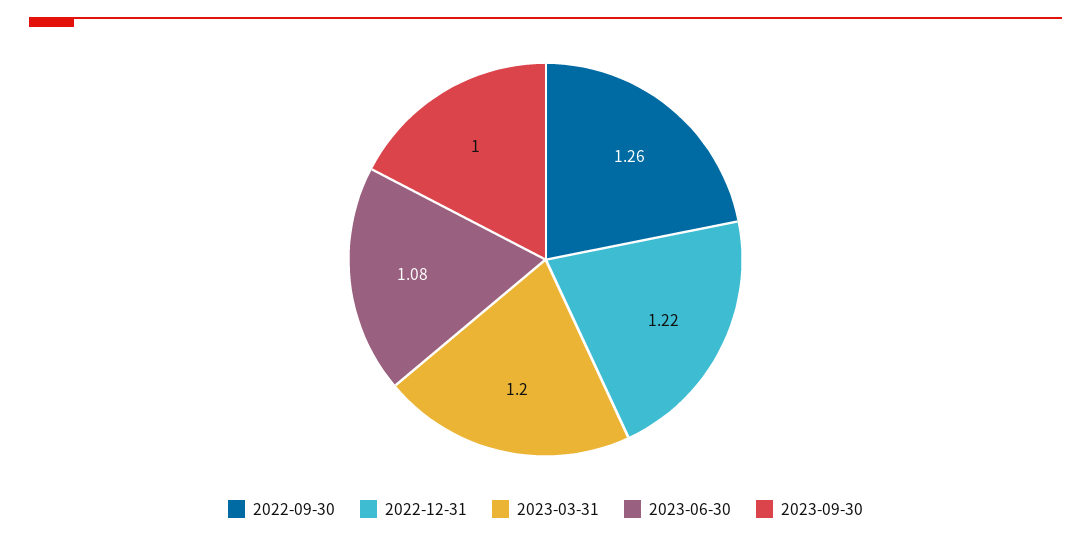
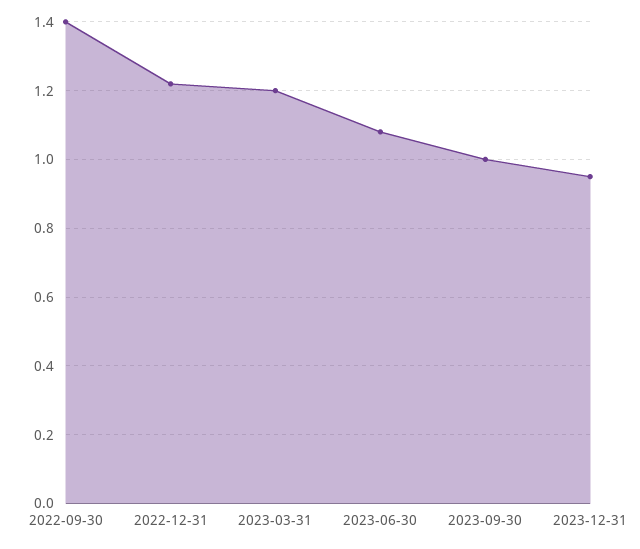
2022-09-30: 1.26 -> 1.4
2023-12-31: none -> 0.95

